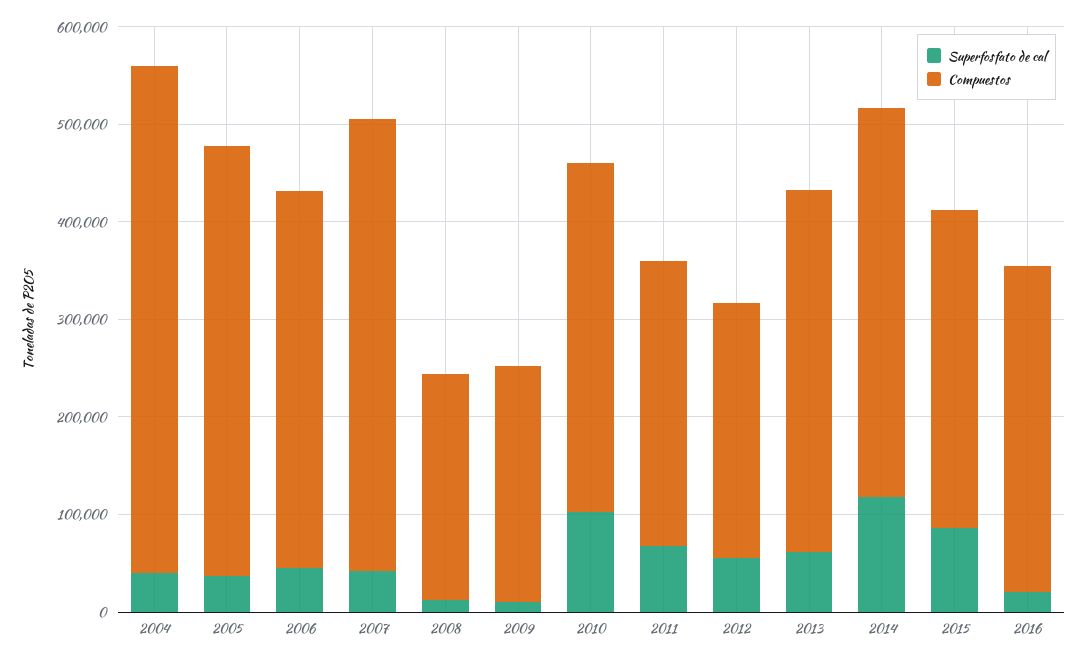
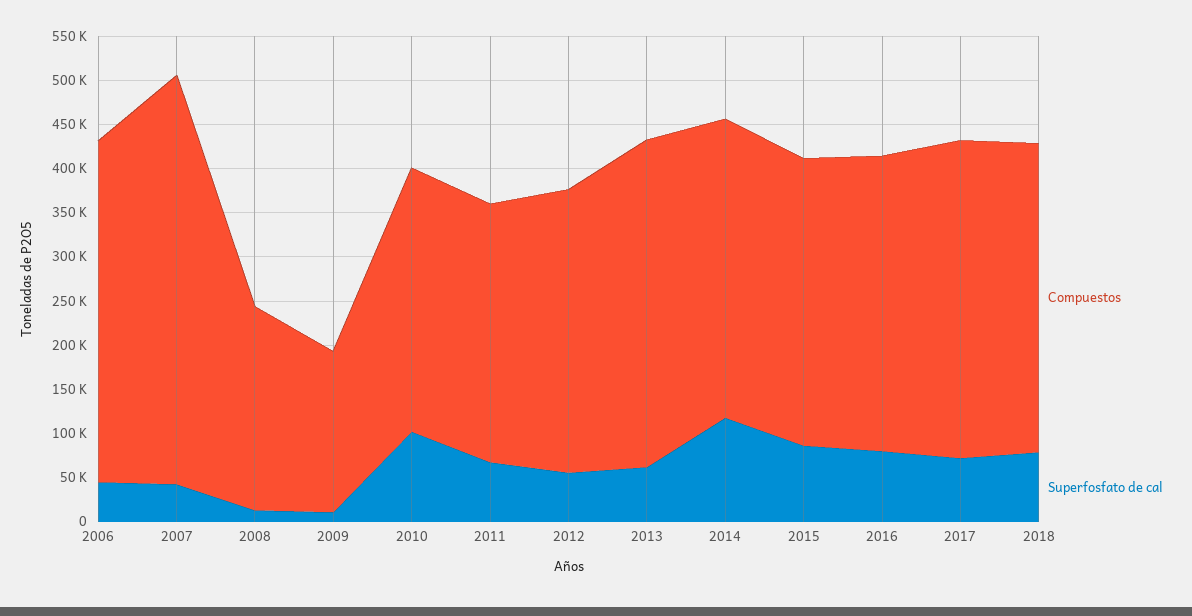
Superfosfato de cal, 2004: 40000 -> none
Compuestos, 2004: 520000 -> none
Superfosfato de cal, 2005: 40000 -> none
Compuestos, 2005: 440000 -> none
Compuestos, 2009: 240000 -> 180000
Compuestos, 2010: 360000 -> 300000
Compuestos, 2012: 260000 -> 320000
Compuestos, 2014: 400000 -> 340000
Superfosfato de cal, 2016: 20000 -> 80000
Compuestos, 2017: none -> 360000
Superfosfato de cal, 2017: none -> 70000
Compuestos, 2018: none -> 350000
Superfosfato de cal, 2018: none -> 80000

